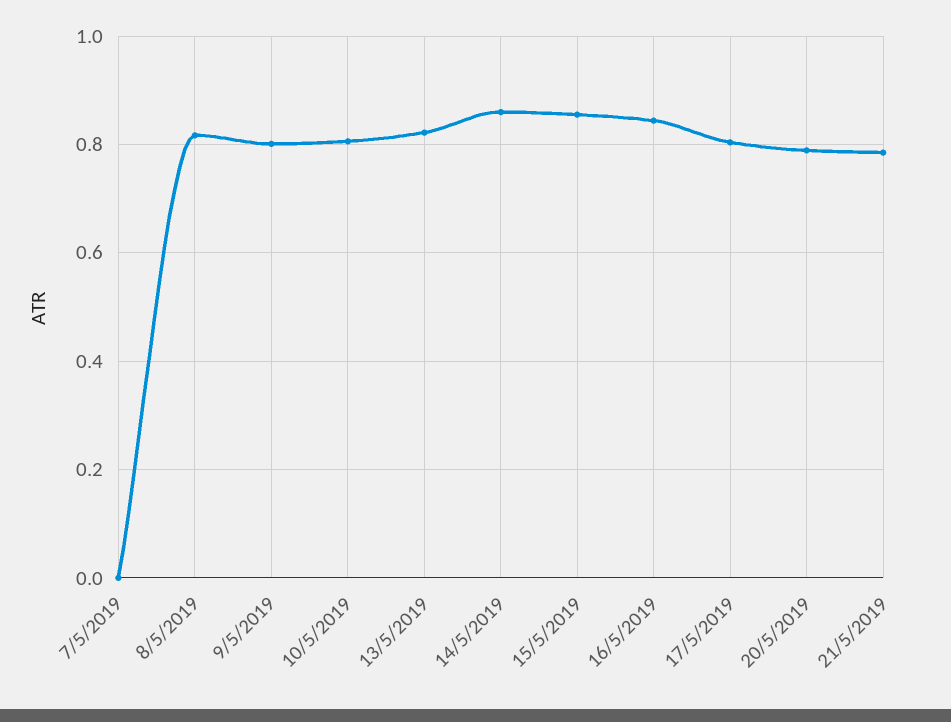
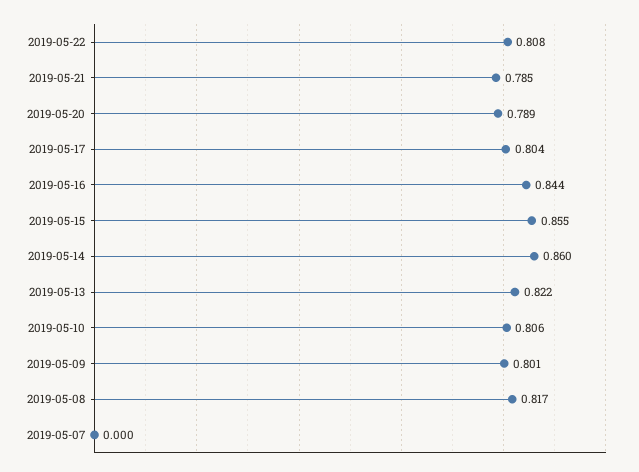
2019-05-22: none -> 0.808

